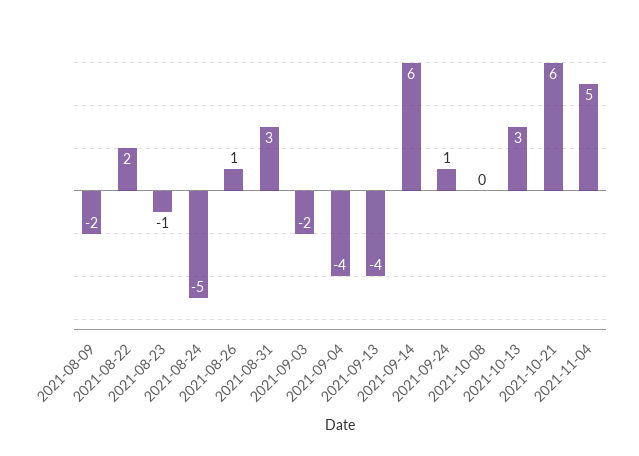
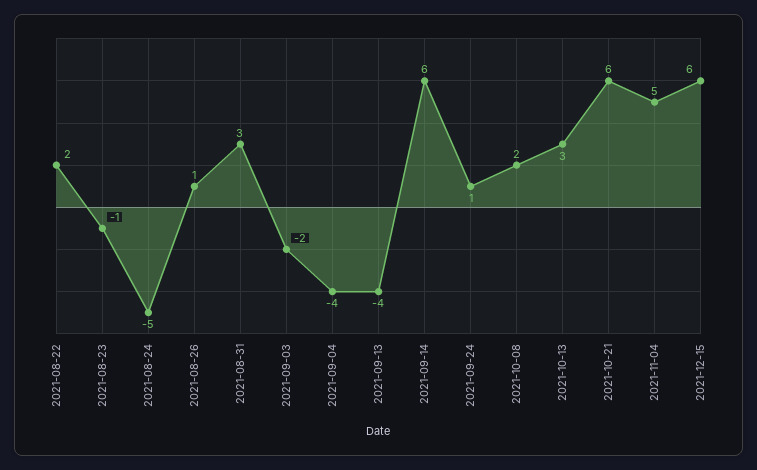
2021-08-09: -2 -> none
2021-10-08: 0 -> 2
2021-12-15: none -> 6

